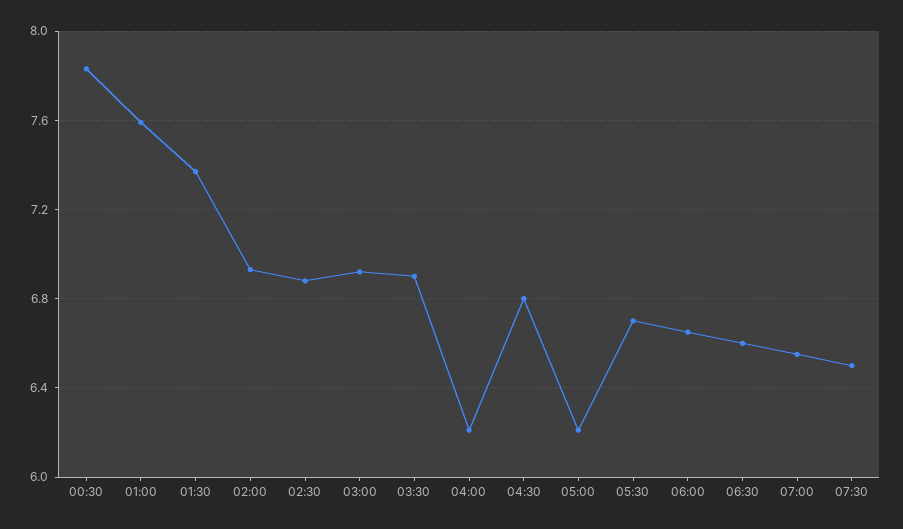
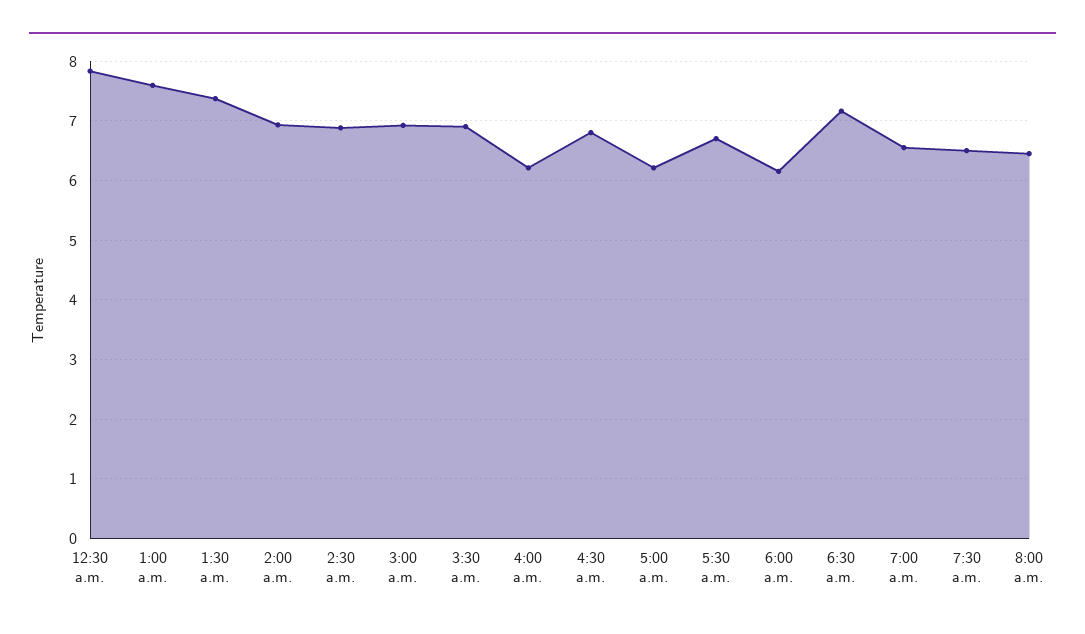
06:00: 6.65 -> 6.2
06:30: 6.6 -> 7.2
8:00 a.m.: none -> 6.4

